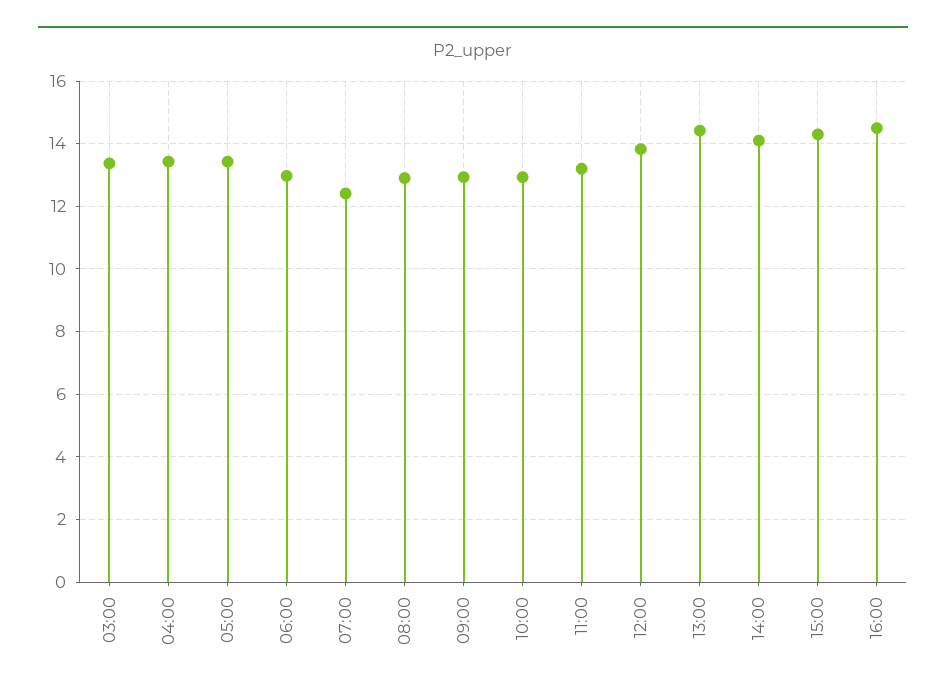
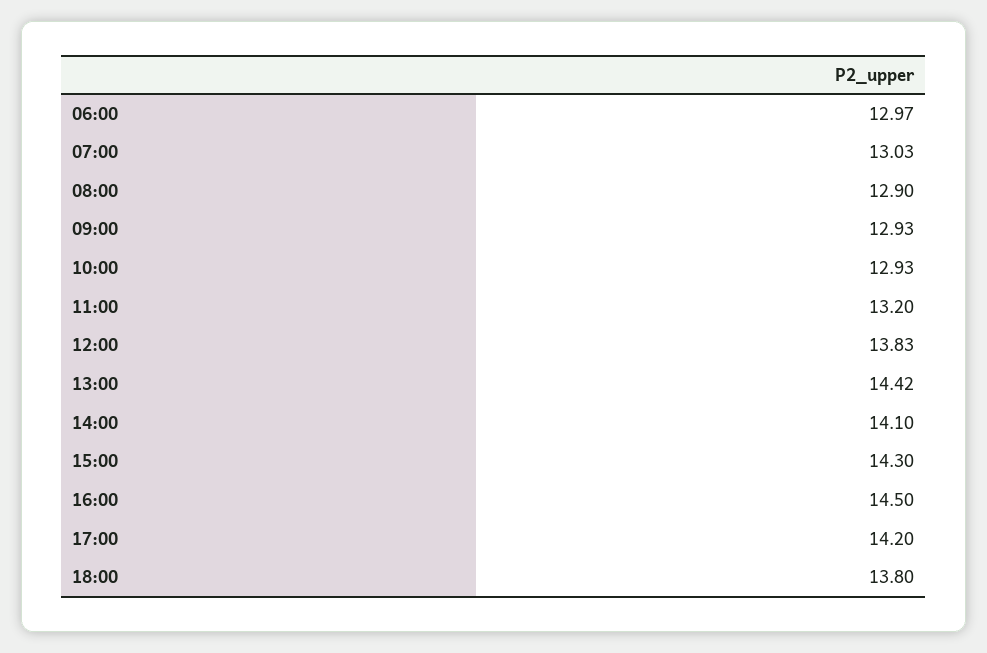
03:00: 13.4 -> none
04:00: 13.4 -> none
05:00: 13.4 -> none
07:00: 12.4 -> 13.03
17:00: none -> 14.2
18:00: none -> 13.8

